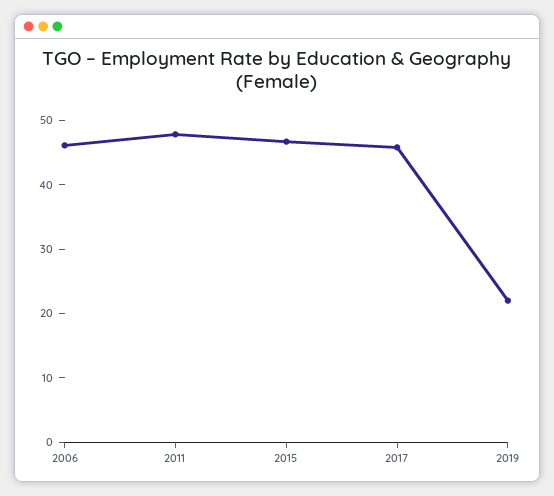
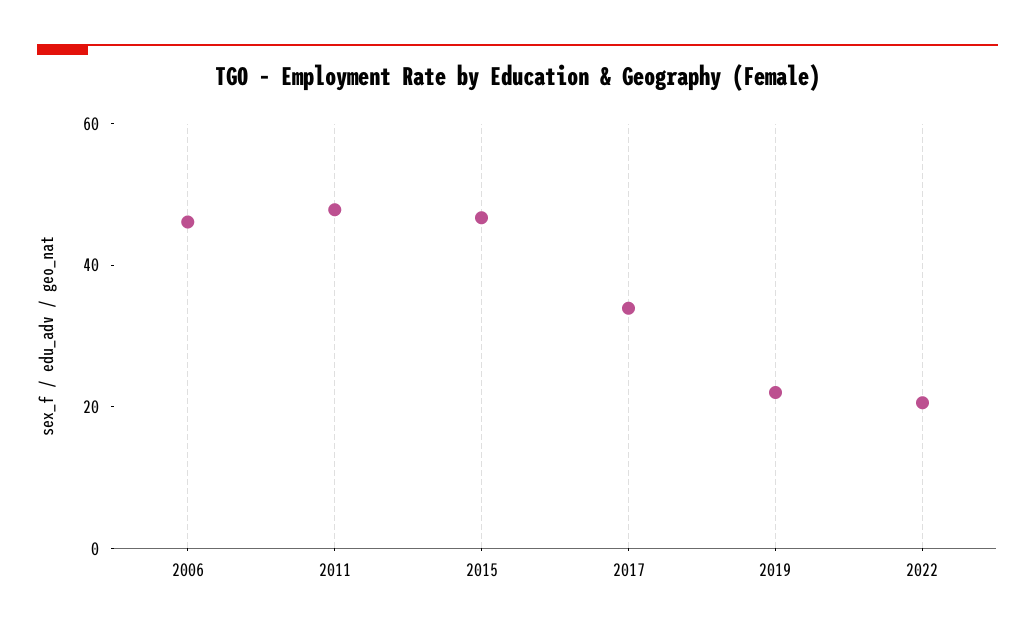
2017: 46 -> 35
2022: none -> 20

